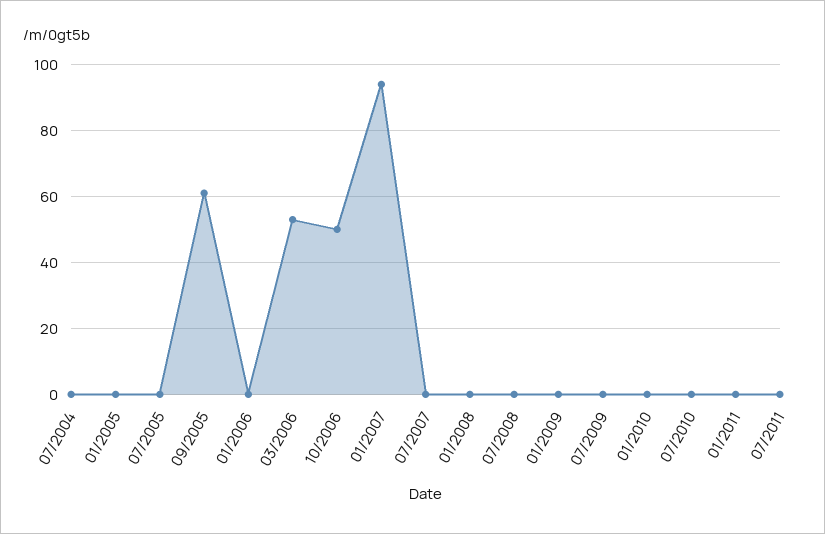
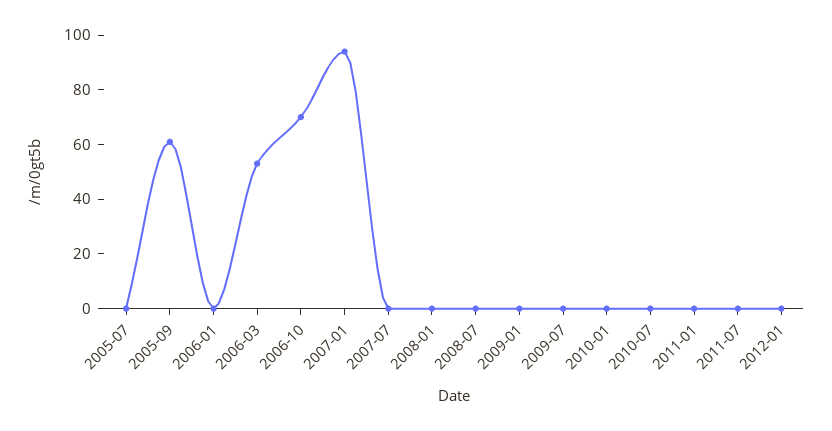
07/2004: 0 -> none
01/2005: 0 -> none
10/2006: 50 -> 70
2012-01: none -> 0

